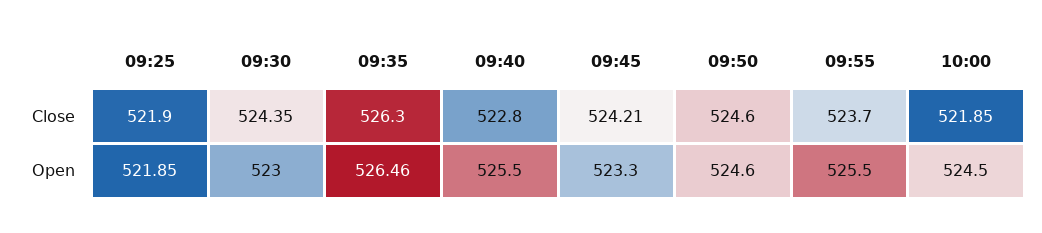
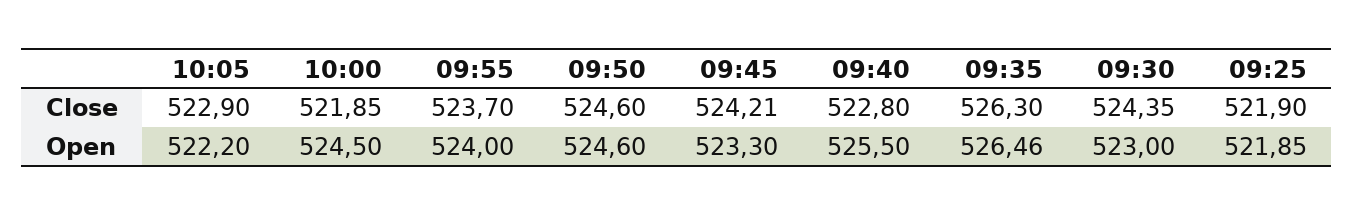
09:55, Open: 525.5 -> 524
10:05, Close: none -> 522.9
10:05, Open: none -> 522.2

